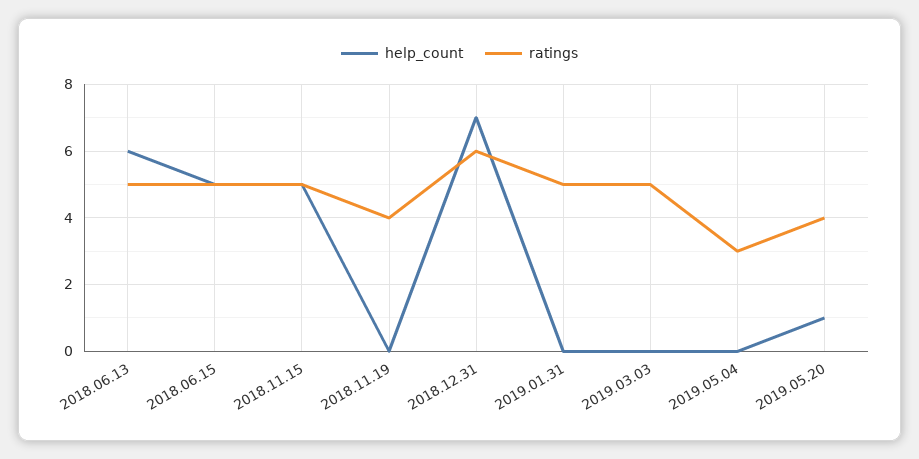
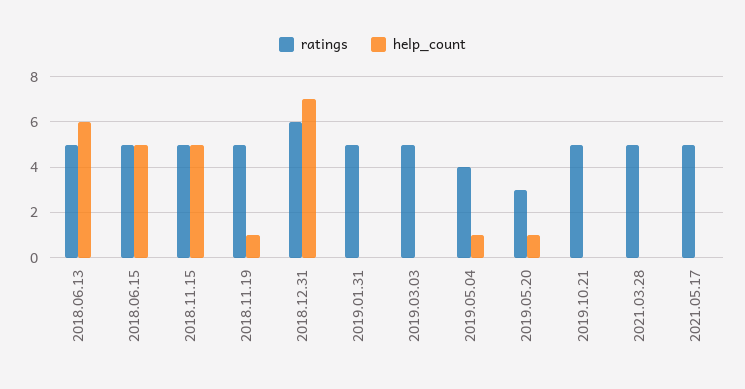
help_count, 2018.11.19: 0 -> 1
ratings, 2018.11.19: 4 -> 5
help_count, 2019.05.04: 0 -> 1
ratings, 2019.05.04: 3 -> 4
ratings, 2019.05.20: 4 -> 3
ratings, 2019.10.21: none -> 5
help_count, 2019.10.21: none -> 0
ratings, 2021.03.28: none -> 5
help_count, 2021.03.28: none -> 0
ratings, 2021.05.17: none -> 5
help_count, 2021.05.17: none -> 0

